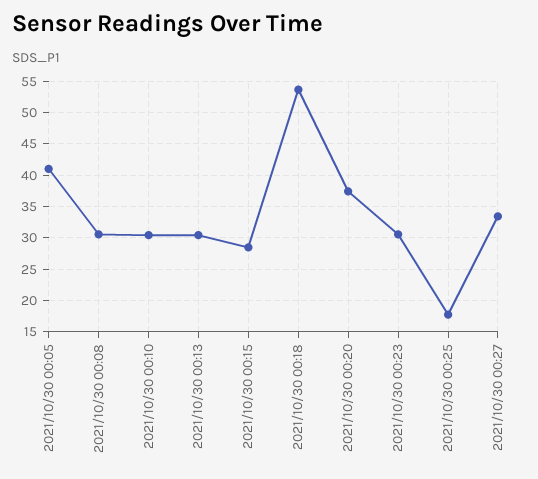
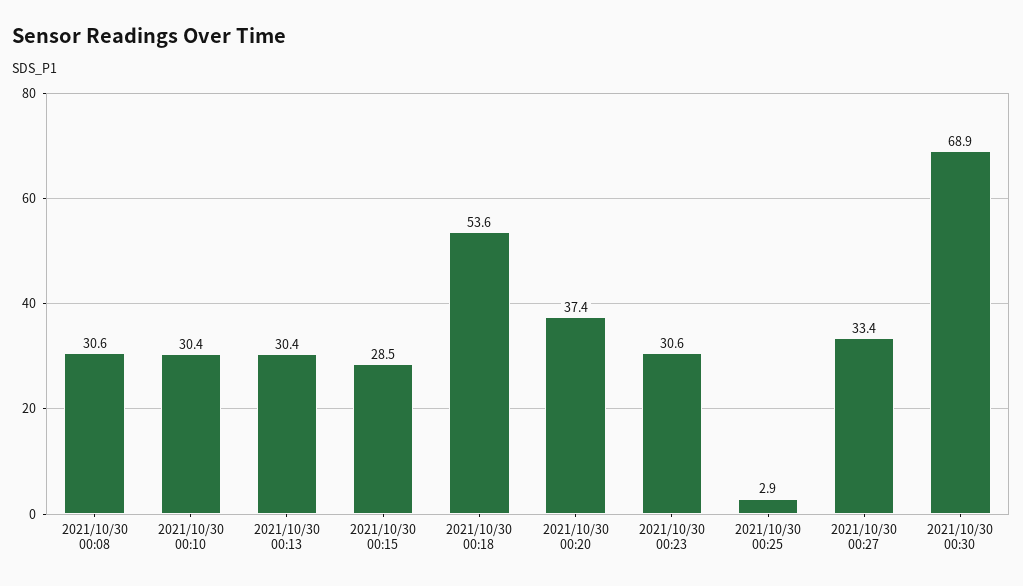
2021/10/30 00:05: 41 -> none
2021/10/30 00:25: 18 -> 2.9
2021/10/30 00:30: none -> 68.9

